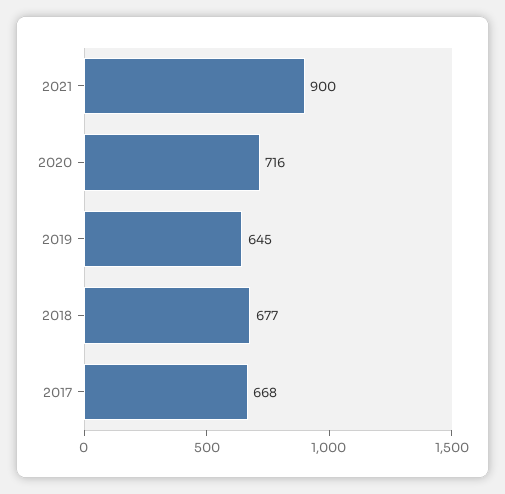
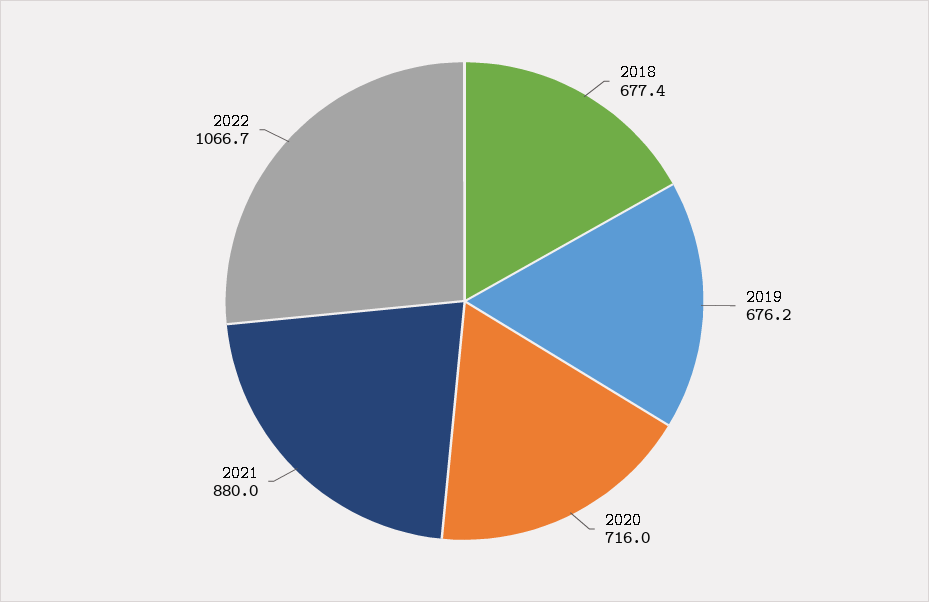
2021: 900 -> 880
2019: 645 -> 676.2
2017: 668 -> none
2022: none -> 1066.7

